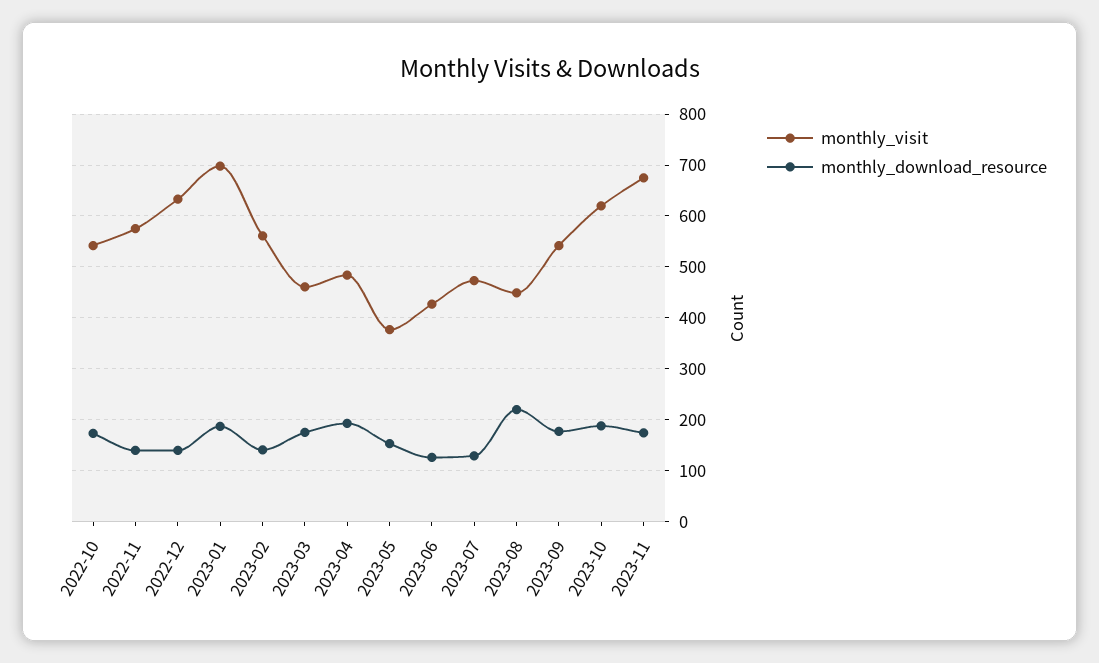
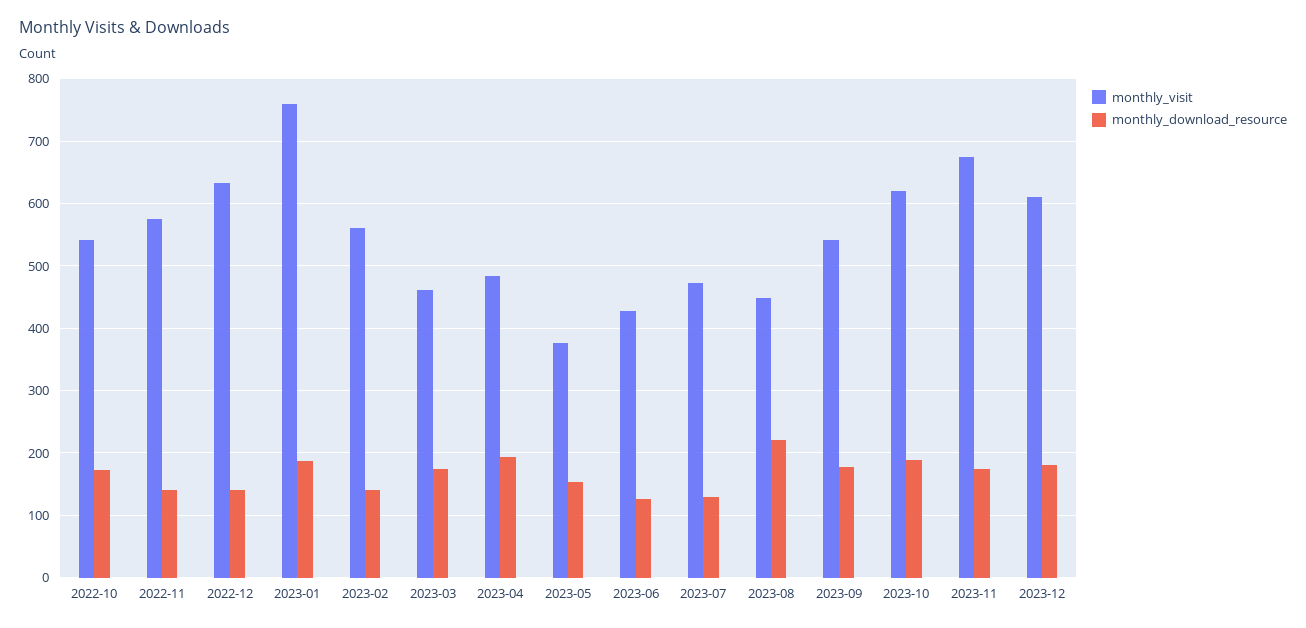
monthly_visit, 2023-01: 700 -> 760
monthly_visit, 2023-12: none -> 610
monthly_download_resource, 2023-12: none -> 180

